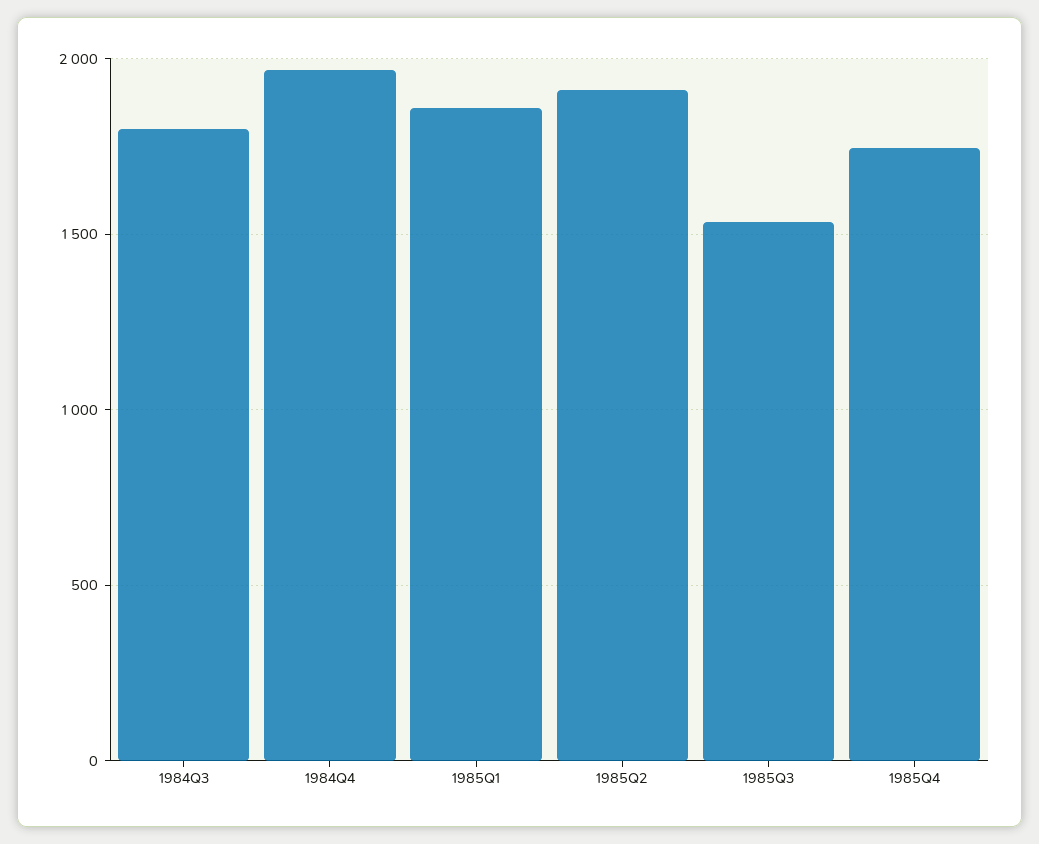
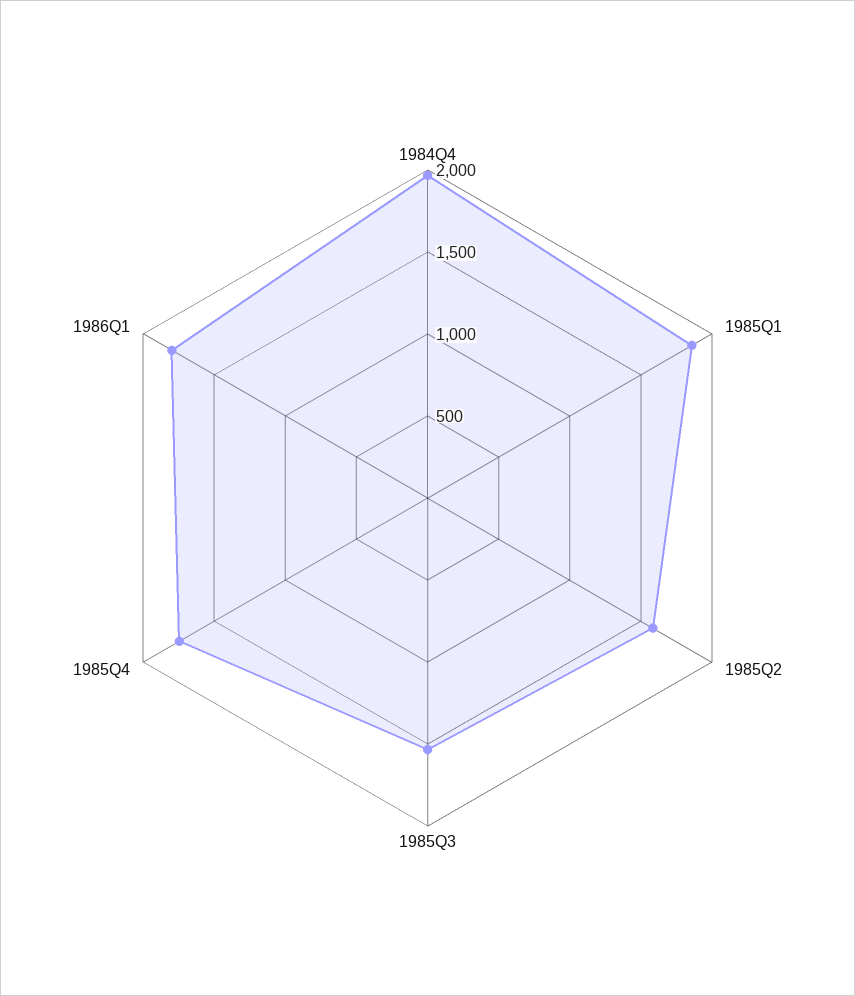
1984Q3: 1800 -> none
1985Q2: 1900 -> 1600
1986Q1: none -> 1800

